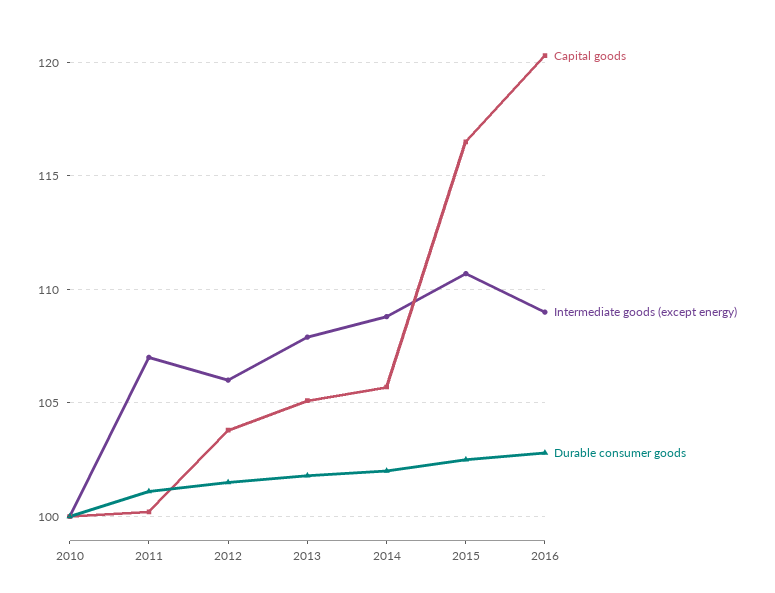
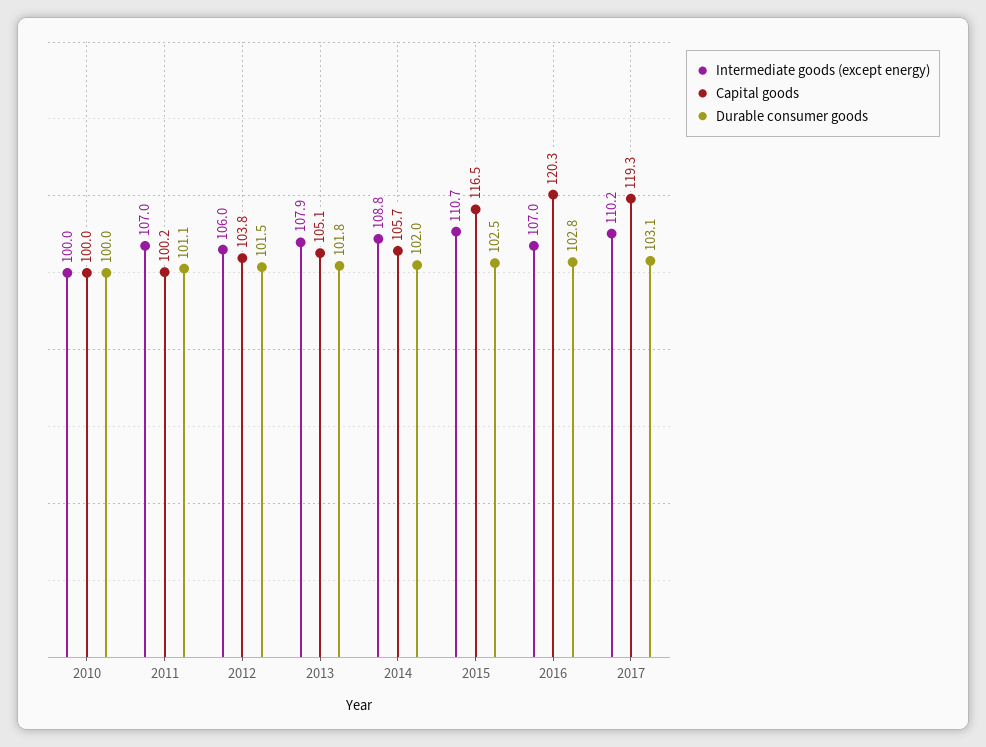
Intermediate goods (except energy), 2016: 109 -> 107
Intermediate goods (except energy), 2017: none -> 110.2
Capital goods, 2017: none -> 119.3
Durable consumer goods, 2017: none -> 103.1

